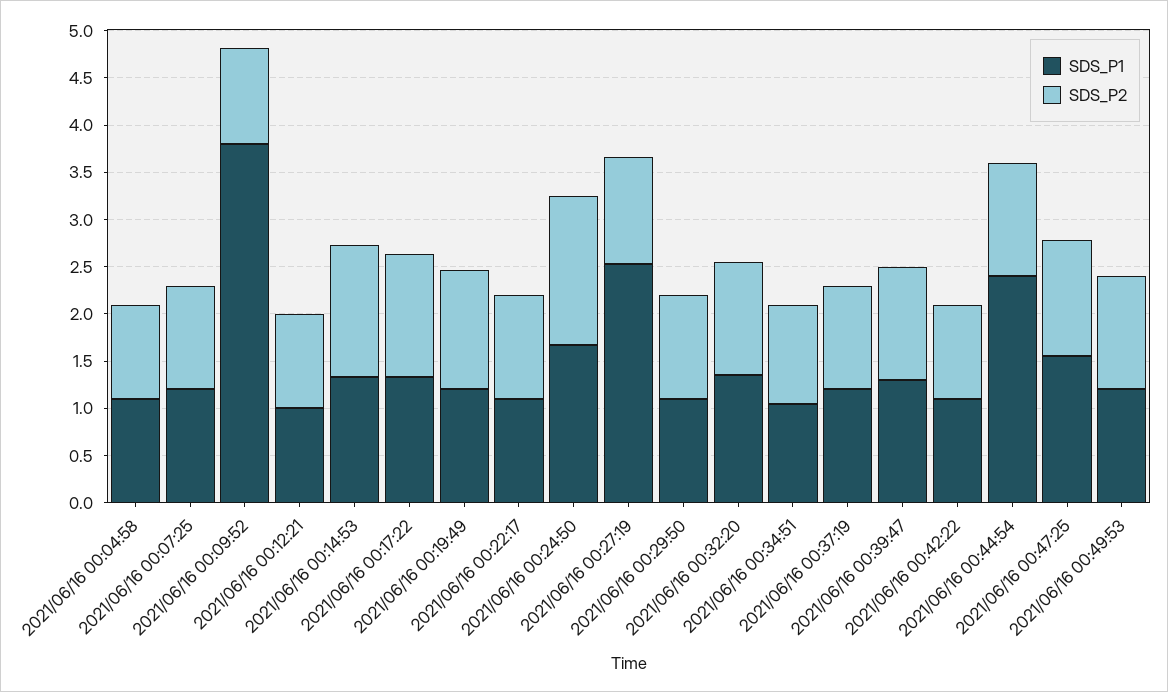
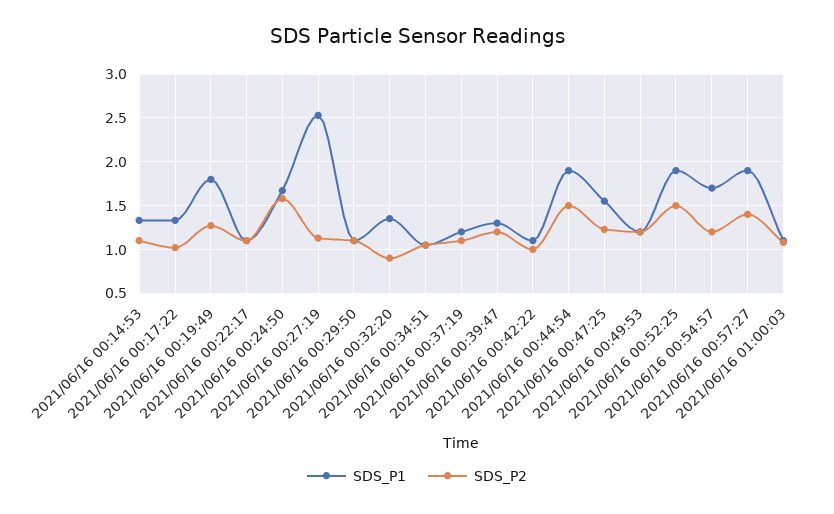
SDS_P1, 2021/06/16 00:04:58: 1.1 -> none
SDS_P2, 2021/06/16 00:04:58: 1 -> none
SDS_P1, 2021/06/16 00:07:25: 1.2 -> none
SDS_P2, 2021/06/16 00:07:25: 1.1 -> none
SDS_P1, 2021/06/16 00:09:52: 3.8 -> none
SDS_P2, 2021/06/16 00:09:52: 1 -> none
SDS_P1, 2021/06/16 00:12:21: 1 -> none
SDS_P2, 2021/06/16 00:12:21: 1 -> none
SDS_P2, 2021/06/16 00:14:53: 1.4 -> 1.1
SDS_P2, 2021/06/16 00:17:22: 1.3 -> 1
SDS_P1, 2021/06/16 00:19:49: 1.2 -> 1.8
SDS_P2, 2021/06/16 00:32:20: 1.2 -> 0.9
SDS_P1, 2021/06/16 00:44:54: 2.4 -> 1.9
SDS_P2, 2021/06/16 00:44:54: 1.2 -> 1.5
SDS_P1, 2021/06/16 00:52:25: none -> 1.9
SDS_P2, 2021/06/16 00:52:25: none -> 1.5
SDS_P1, 2021/06/16 00:54:57: none -> 1.7
SDS_P2, 2021/06/16 00:54:57: none -> 1.2
SDS_P1, 2021/06/16 00:57:27: none -> 1.9
SDS_P2, 2021/06/16 00:57:27: none -> 1.4
SDS_P1, 2021/06/16 01:00:03: none -> 1.1
SDS_P2, 2021/06/16 01:00:03: none -> 1.1

